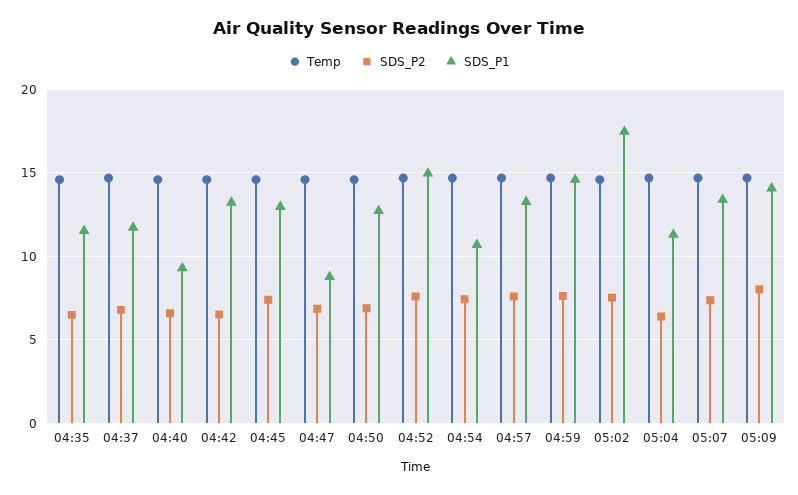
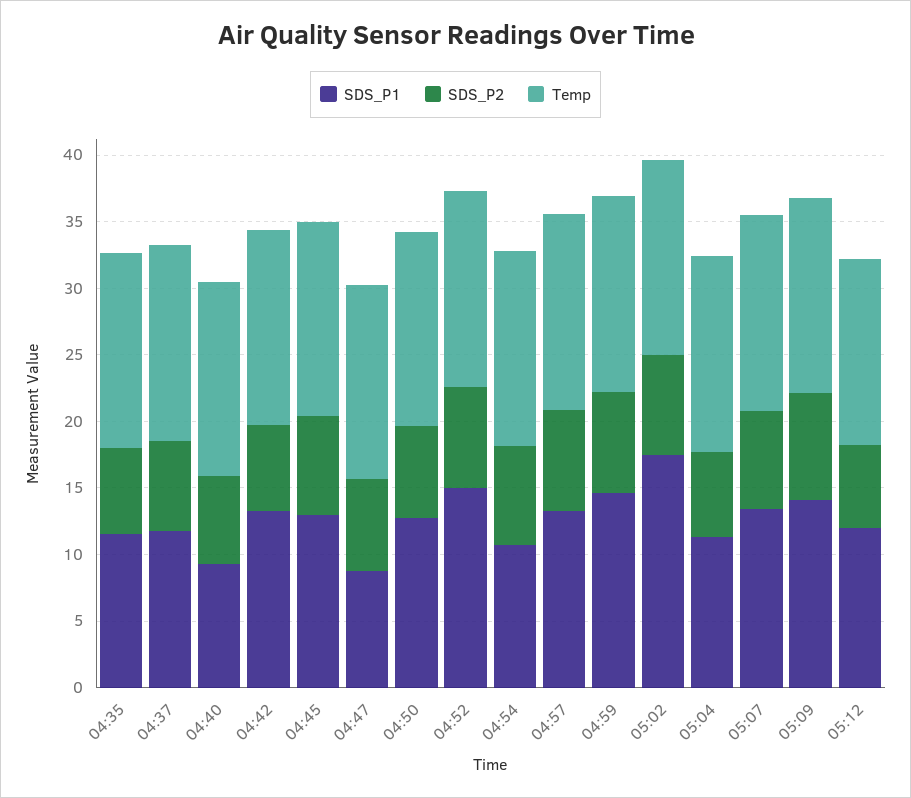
SDS_P1, 05:12: none -> 12
SDS_P2, 05:12: none -> 6
Temp, 05:12: none -> 14

